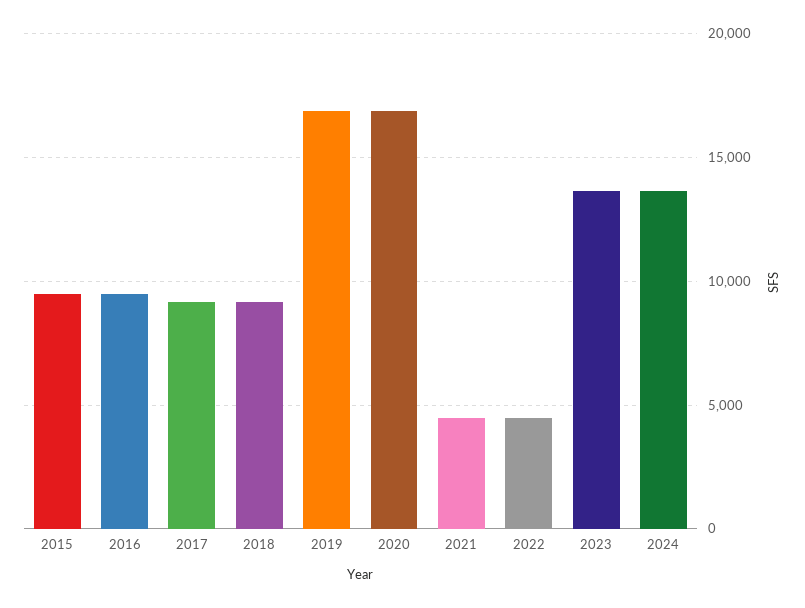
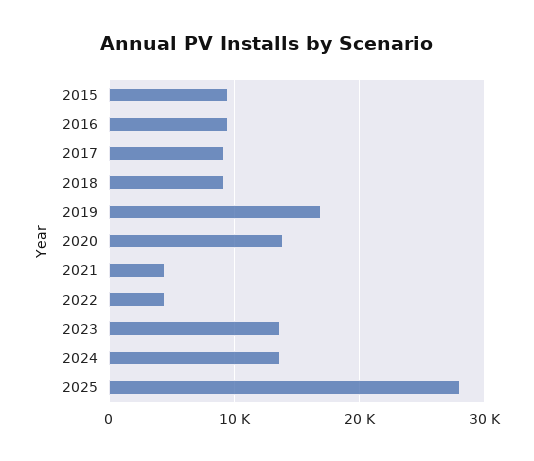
2020: 17000 -> 14000
2025: none -> 28000

